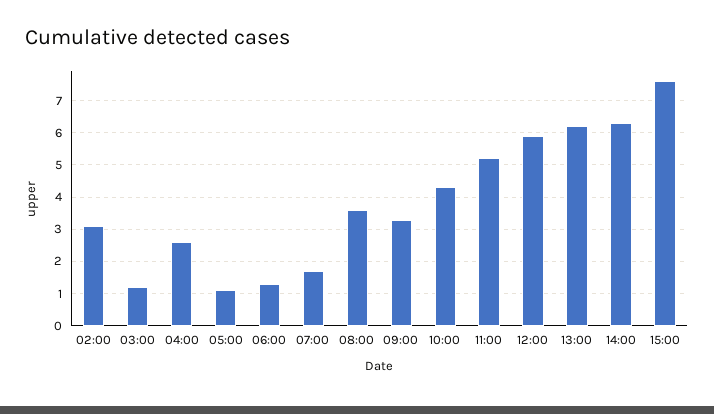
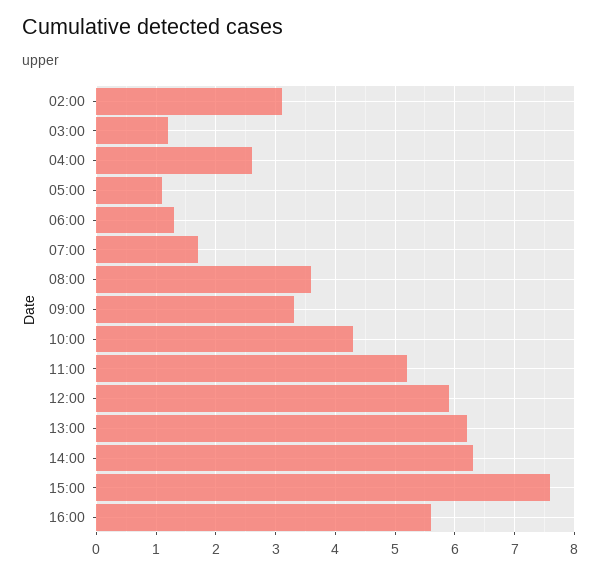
16:00: none -> 5.5

